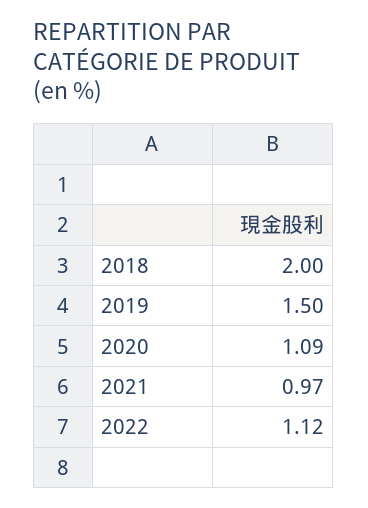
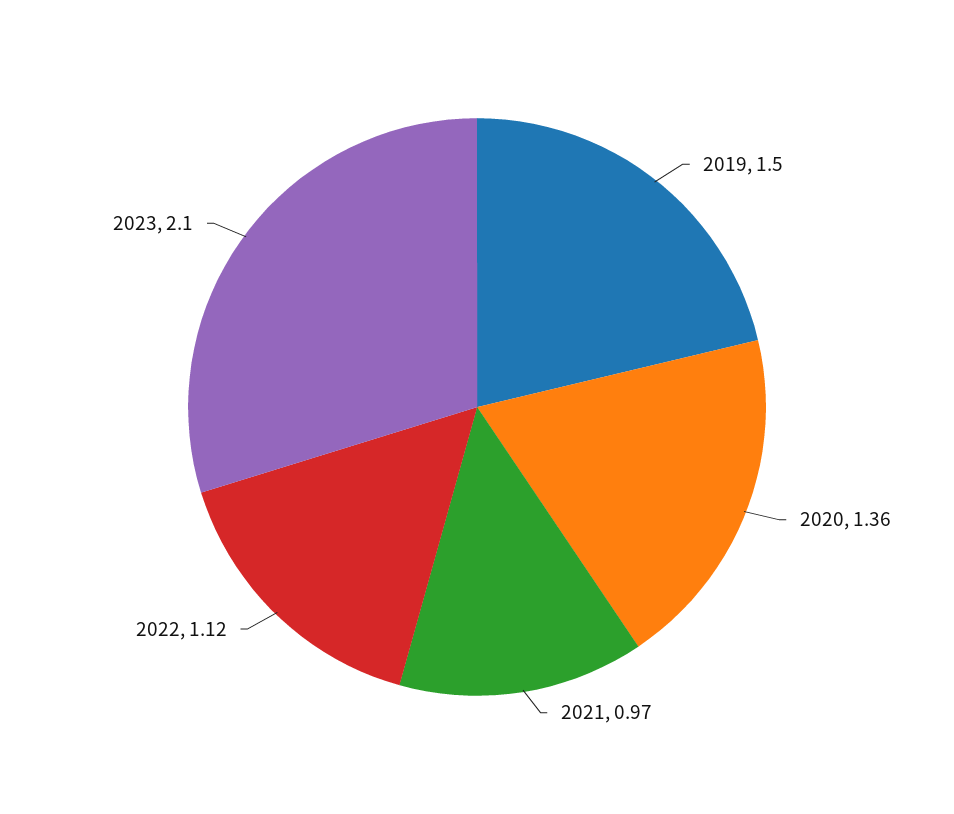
2018: 2 -> none
2020: 1.09 -> 1.36
2023: none -> 2.1

